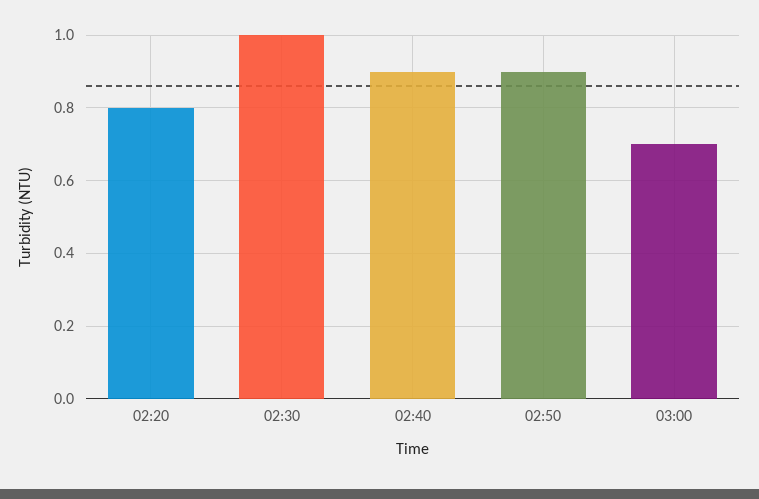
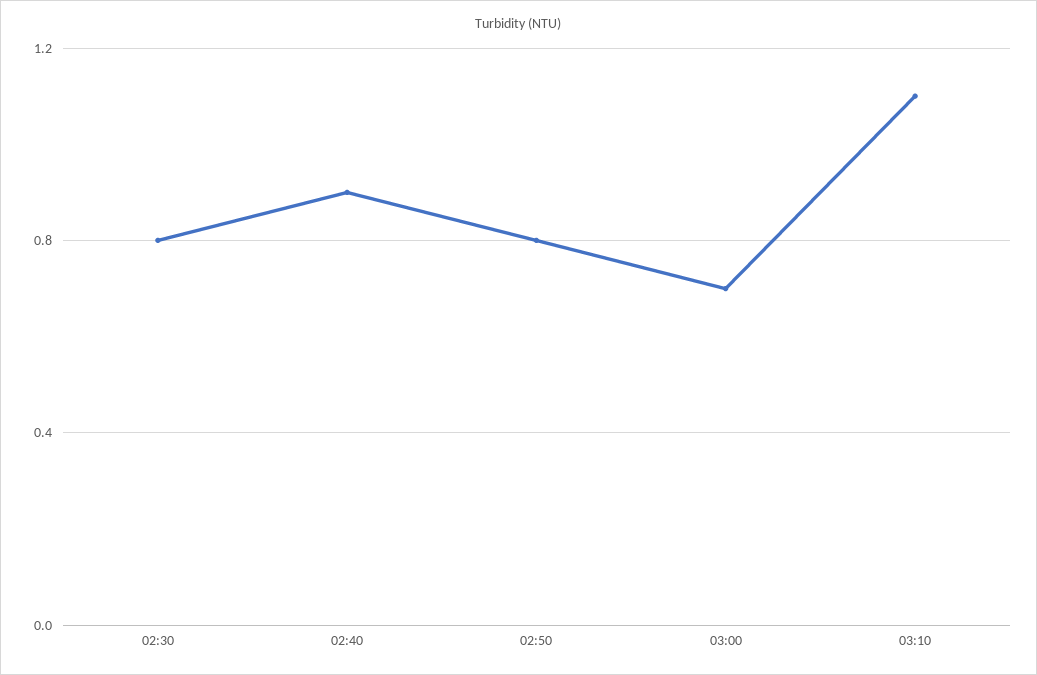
02:20: 0.8 -> none
02:30: 1 -> 0.8
02:50: 0.9 -> 0.8
03:10: none -> 1.1

